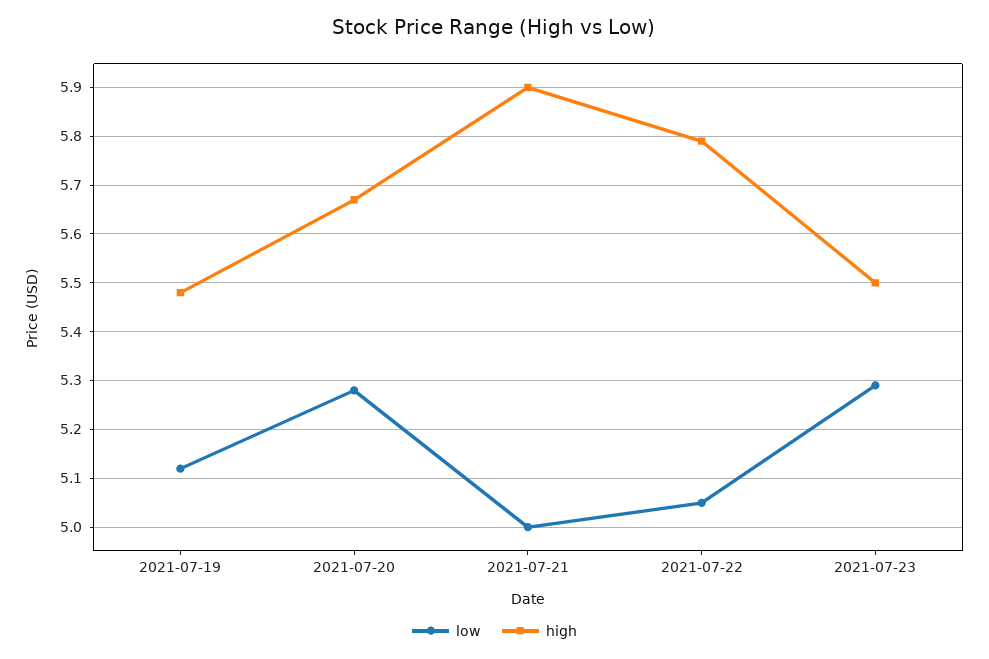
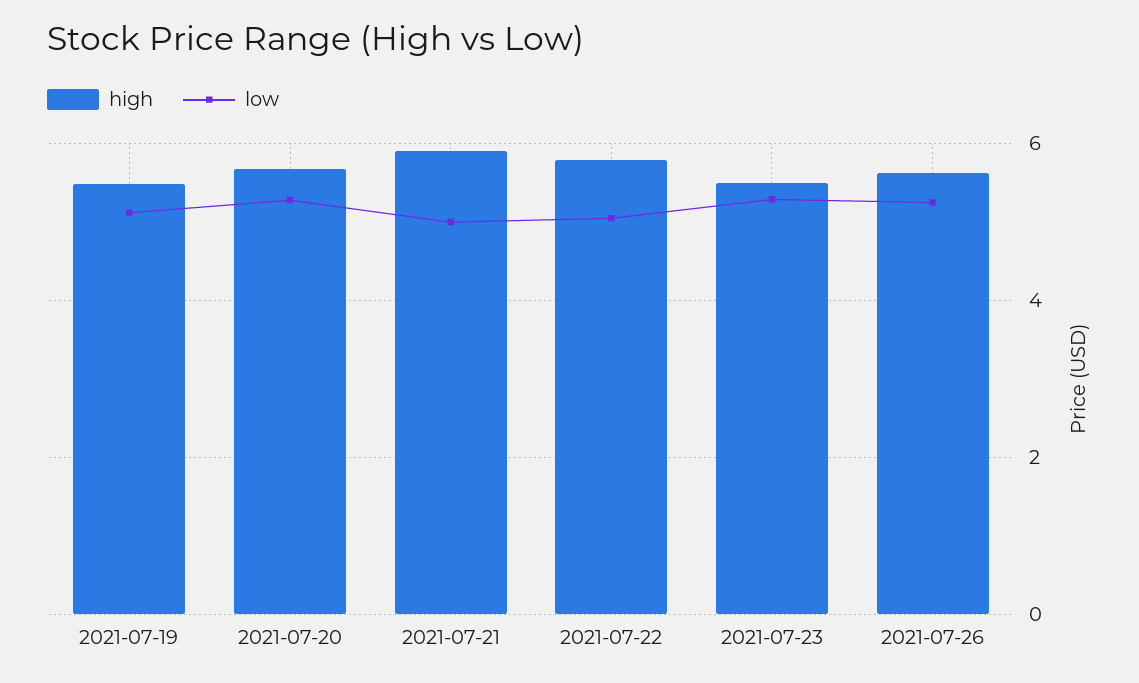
high, 2021-07-26: none -> 5.6
low, 2021-07-26: none -> 5.2

